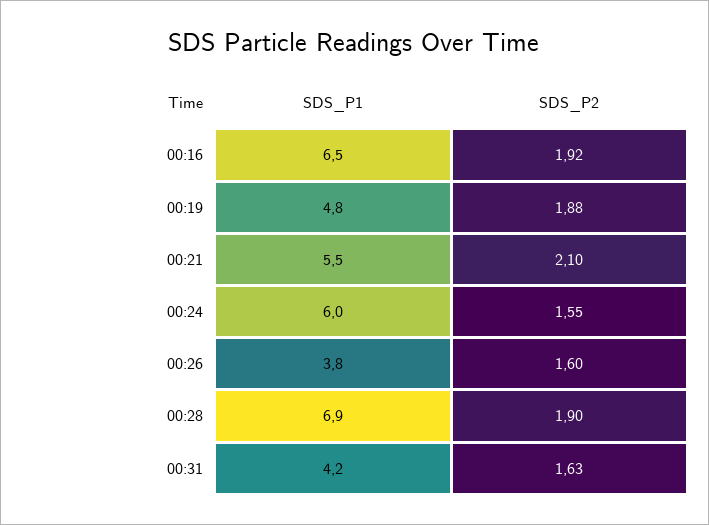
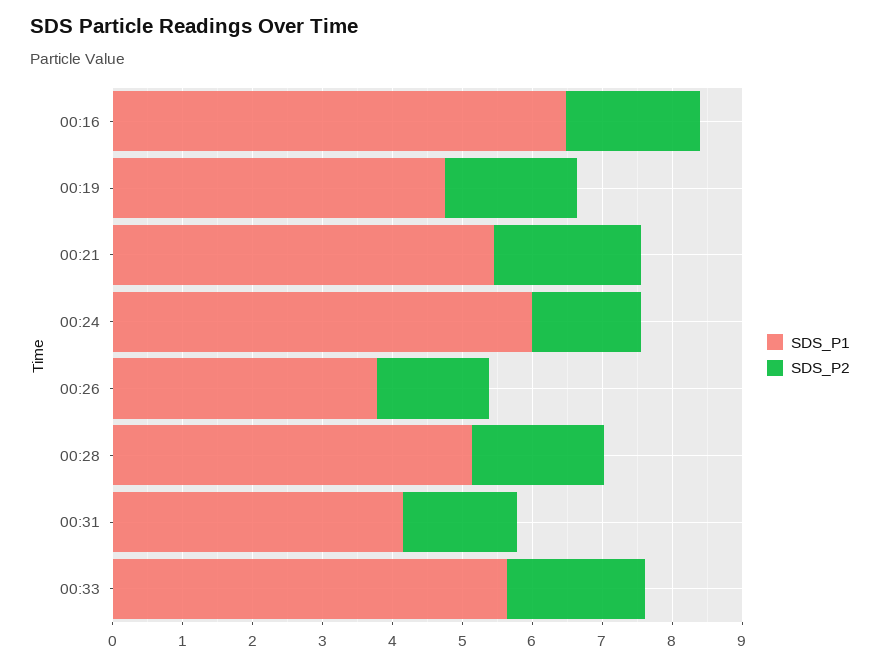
SDS_P1, 00:28: 6.9 -> 5.2
SDS_P1, 00:33: none -> 5.6
SDS_P2, 00:33: none -> 2

